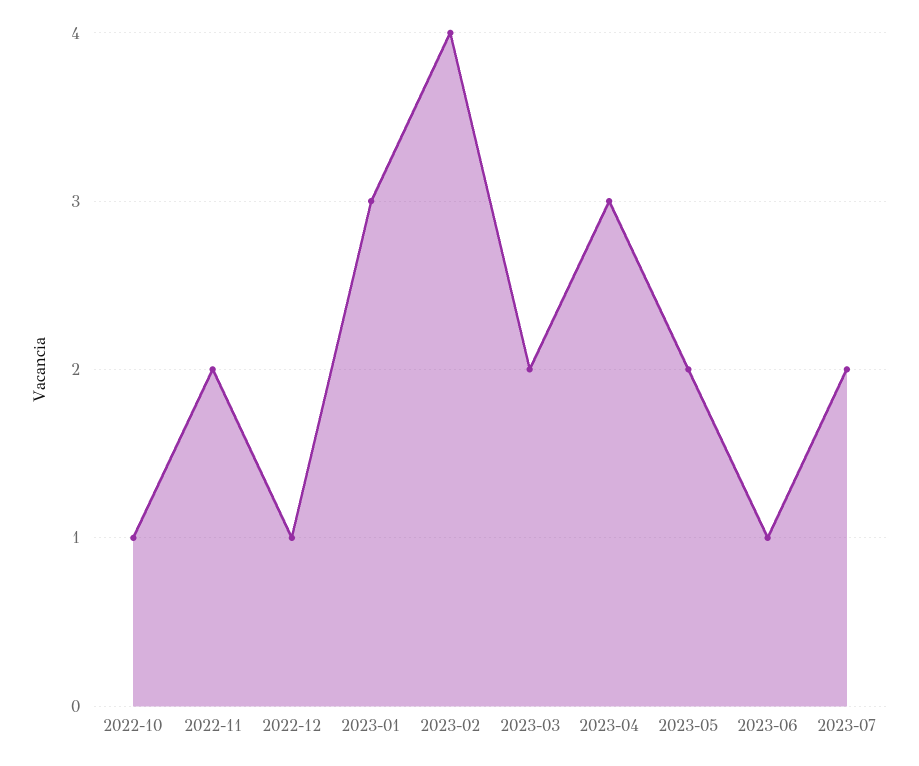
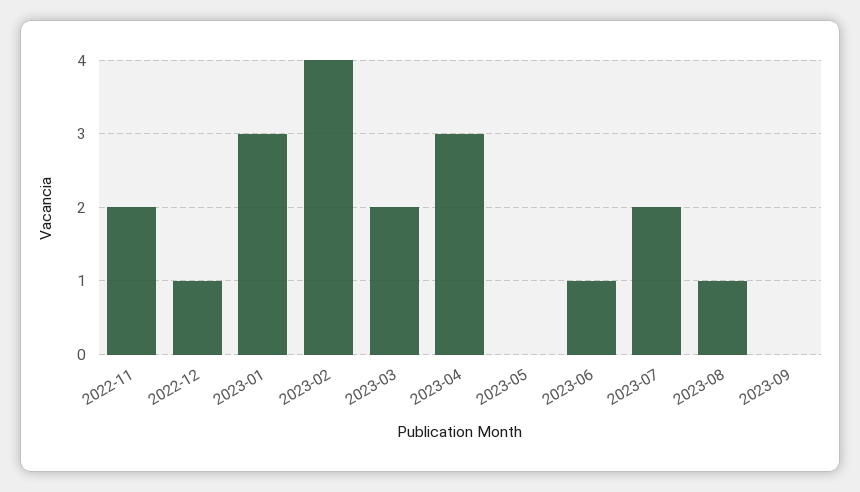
2022-10: 1 -> none
2023-05: 2 -> 0
2023-08: none -> 1
2023-09: none -> 0

